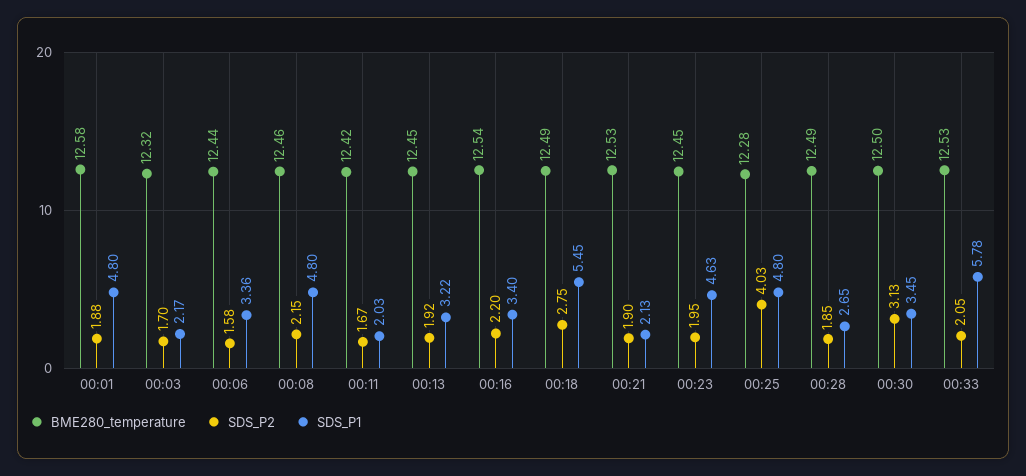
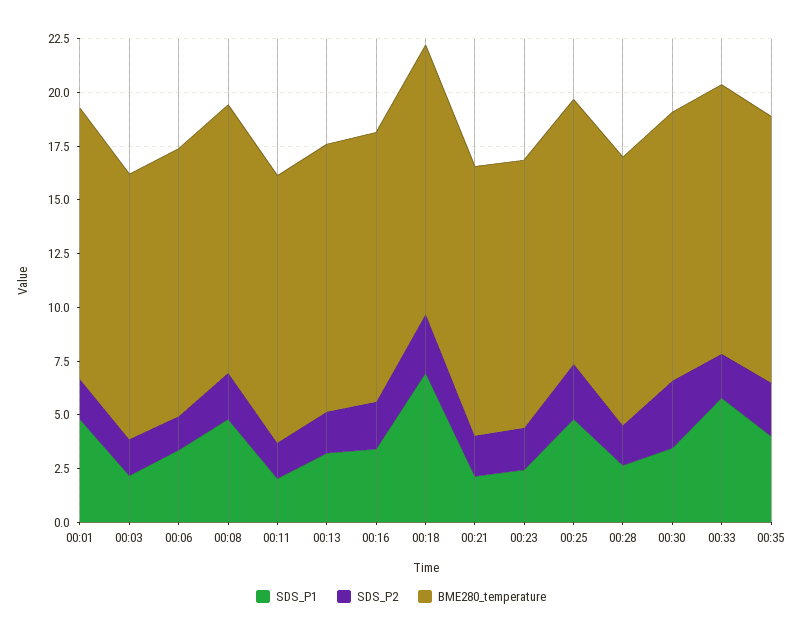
SDS_P1, 00:18: 5.45 -> 7
SDS_P1, 00:23: 4.63 -> 2.5
SDS_P2, 00:25: 4.03 -> 2.5
SDS_P1, 00:35: none -> 4
SDS_P2, 00:35: none -> 2.5
BME280_temperature, 00:35: none -> 12.5

